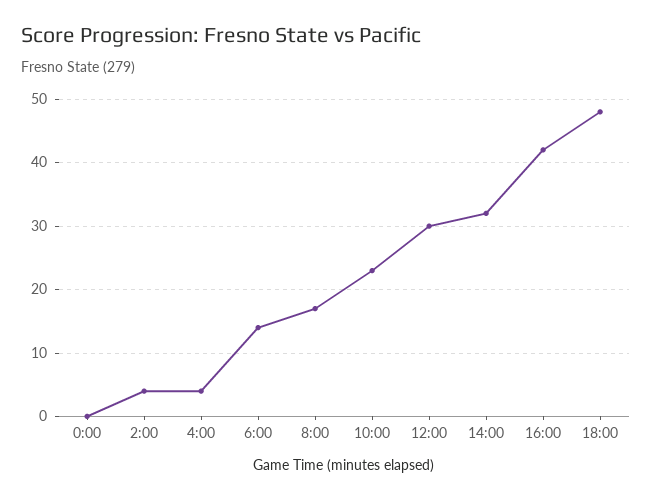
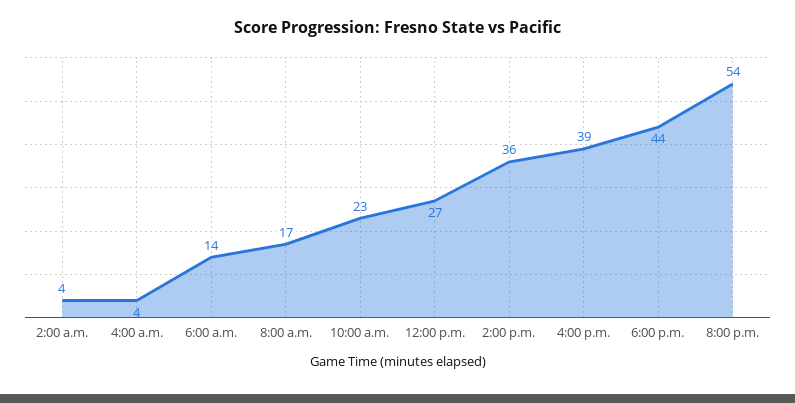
0:00: 0 -> none
12:00: 30 -> 27
14:00: 32 -> 36
16:00: 42 -> 39
18:00: 48 -> 44
8:00 p.m.: none -> 54

